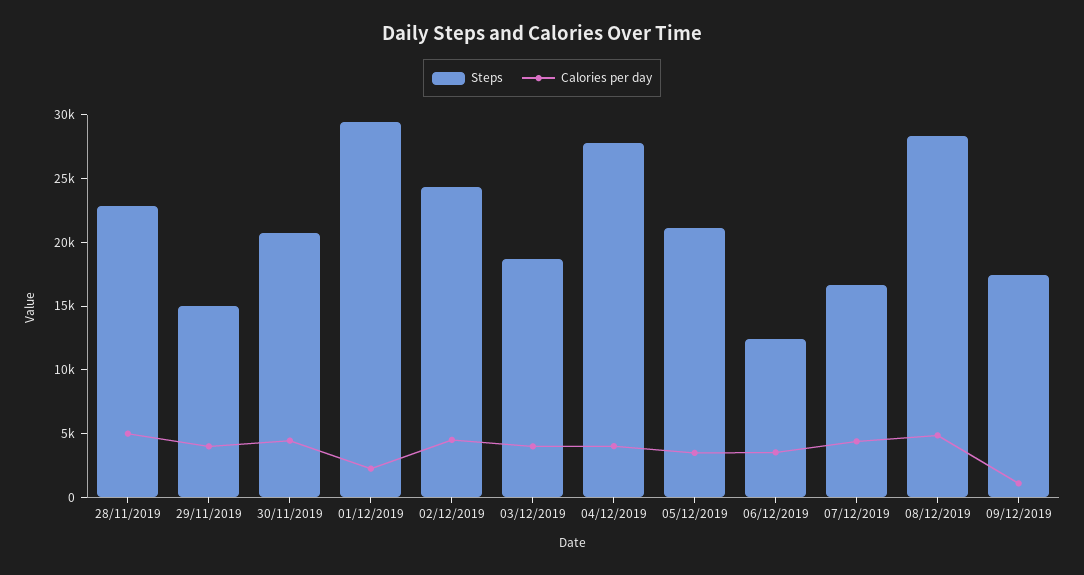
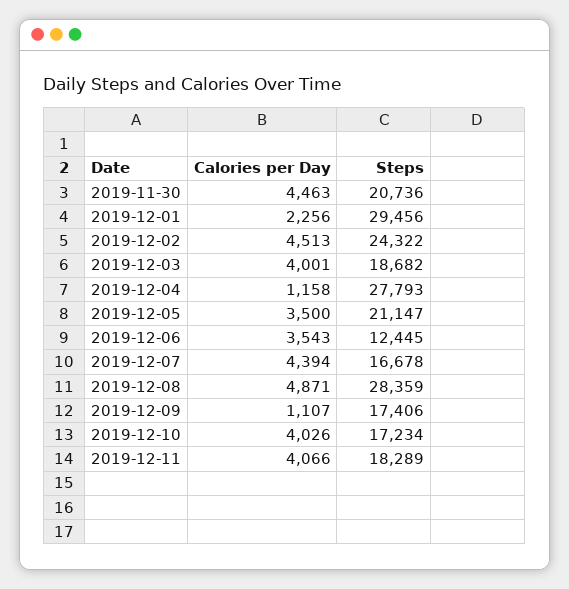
Steps, 28/11/2019: 23000 -> none
Calories per day, 28/11/2019: 5000 -> none
Steps, 29/11/2019: 15000 -> none
Calories per day, 29/11/2019: 4000 -> none
Calories per day, 04/12/2019: 4000 -> 1158
Calories per day, 2019-12-10: none -> 4026
Steps, 2019-12-10: none -> 17234
Calories per day, 2019-12-11: none -> 4066
Steps, 2019-12-11: none -> 18289

